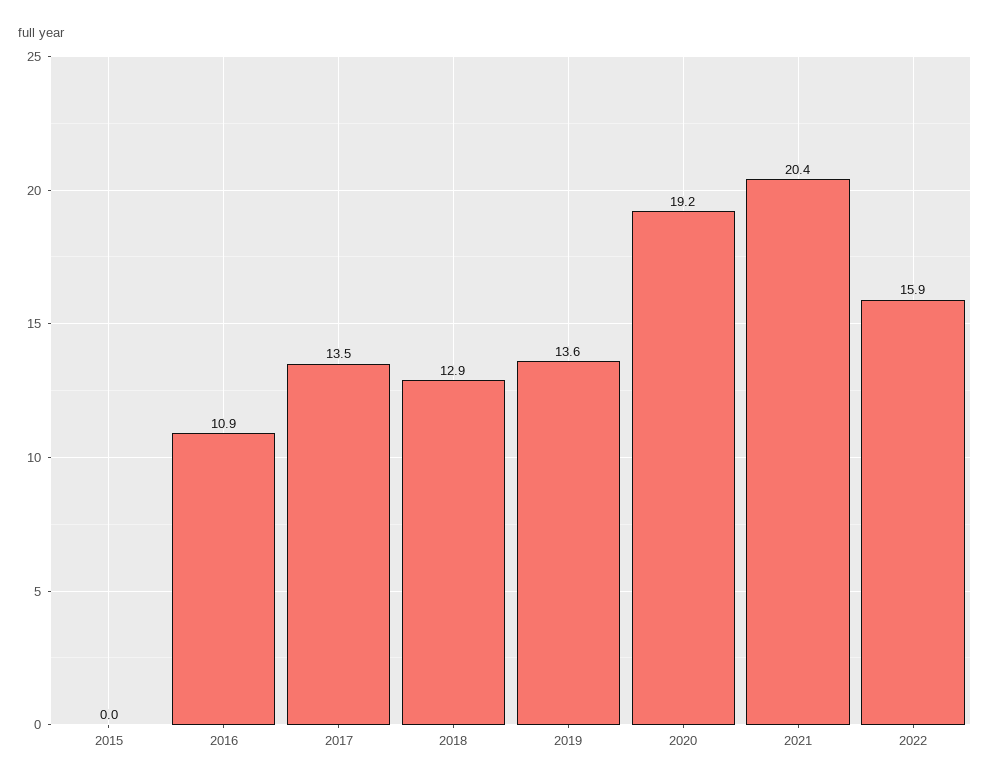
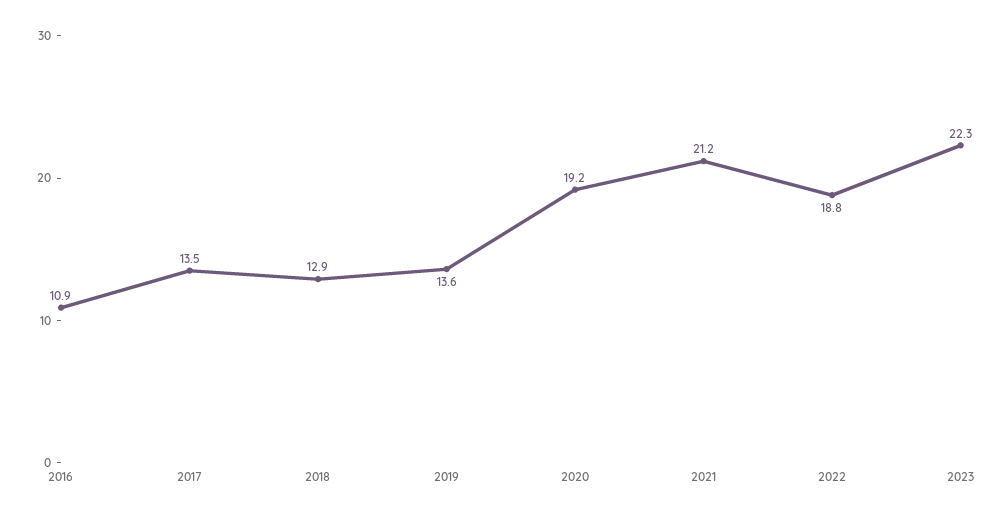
2015: 0 -> none
2021: 20.4 -> 21.2
2022: 15.9 -> 18.8
2023: none -> 22.3

